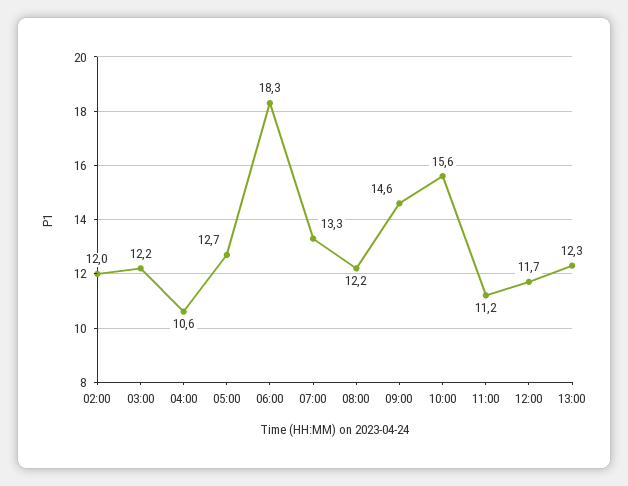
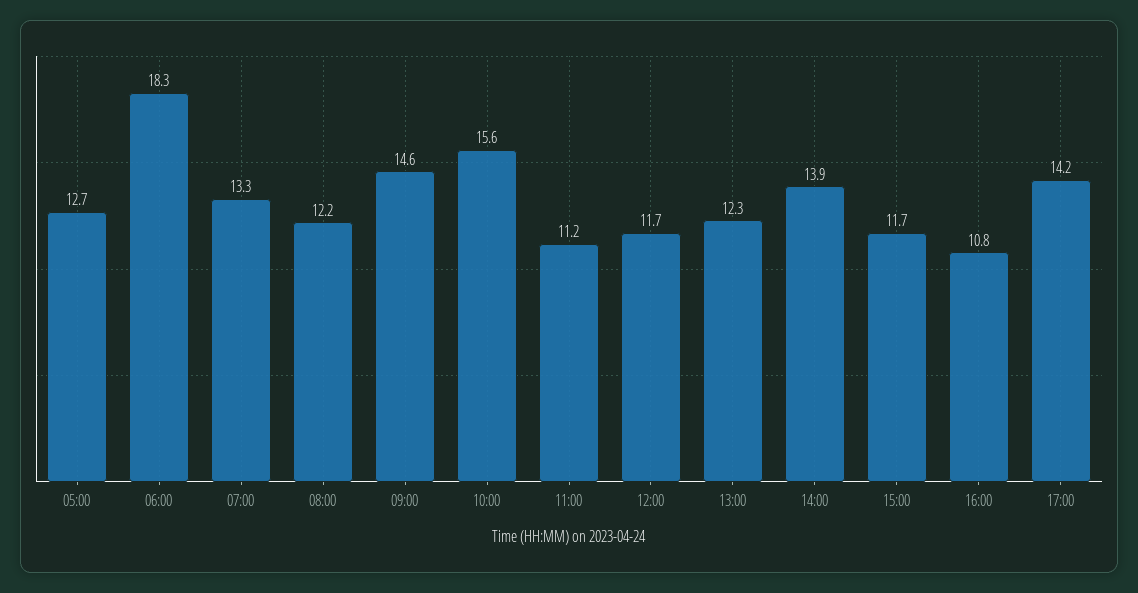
02:00: 12 -> none
03:00: 12.2 -> none
04:00: 10.6 -> none
14:00: none -> 13.9
15:00: none -> 11.7
16:00: none -> 10.8
17:00: none -> 14.2

